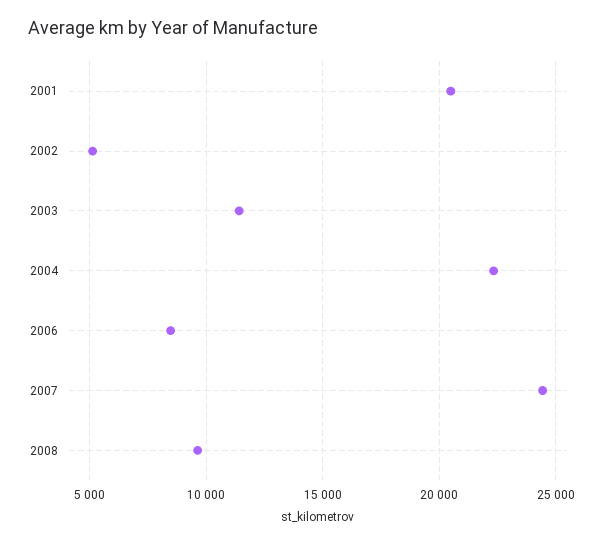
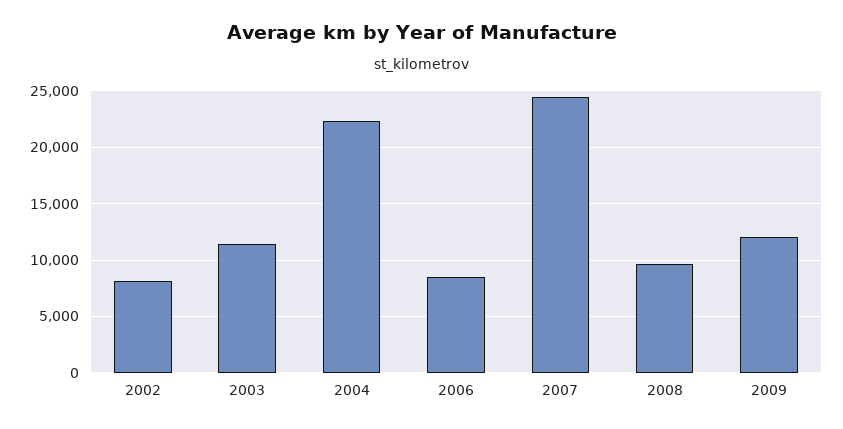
2001: 20500 -> none
2002: 5000 -> 8000
2009: none -> 12000

